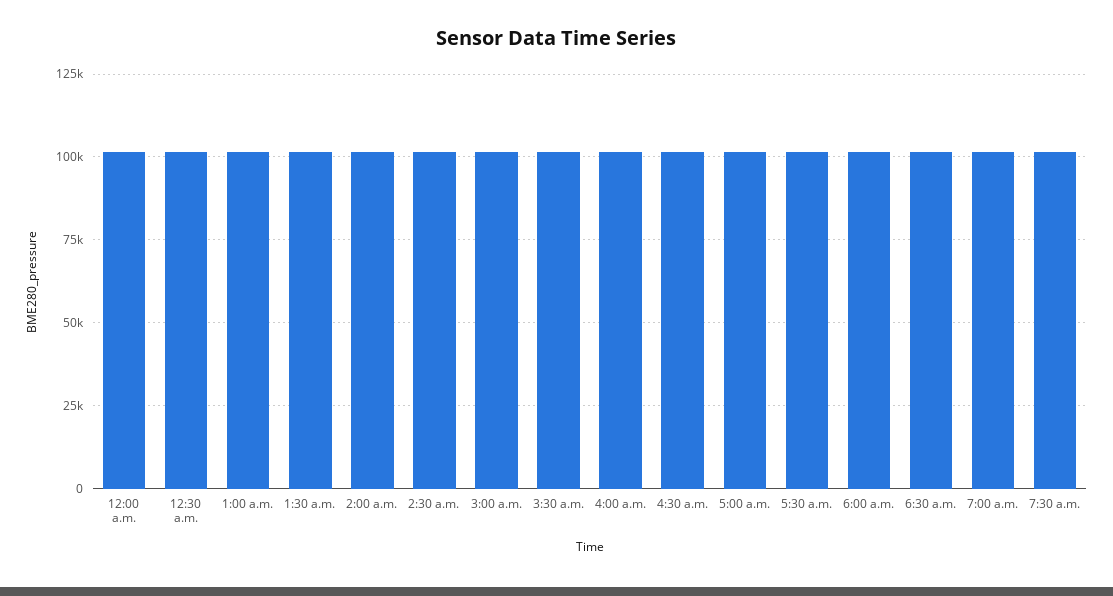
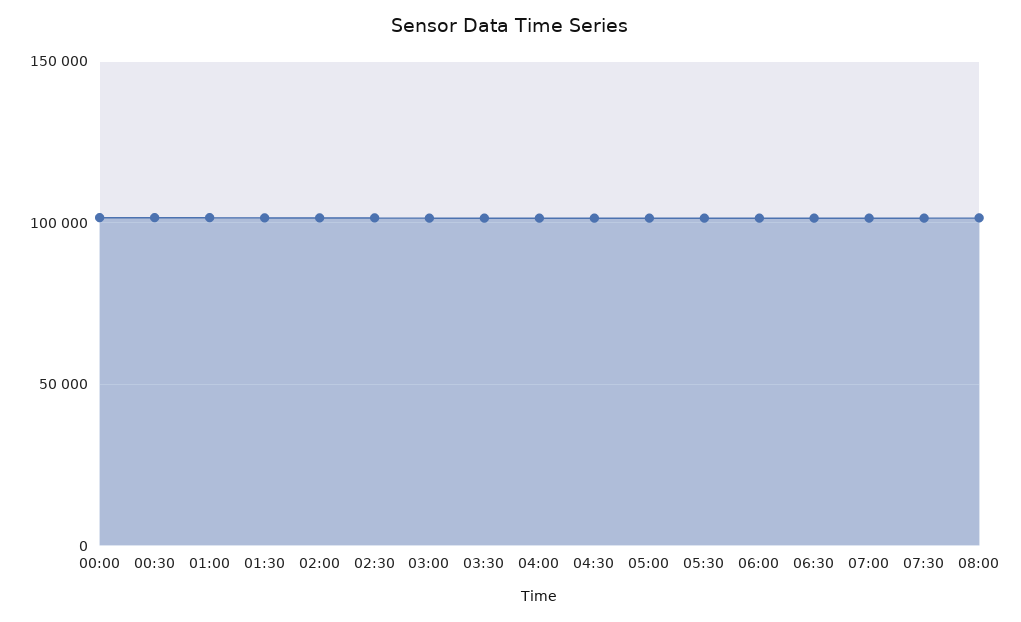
08:00: none -> 100000

